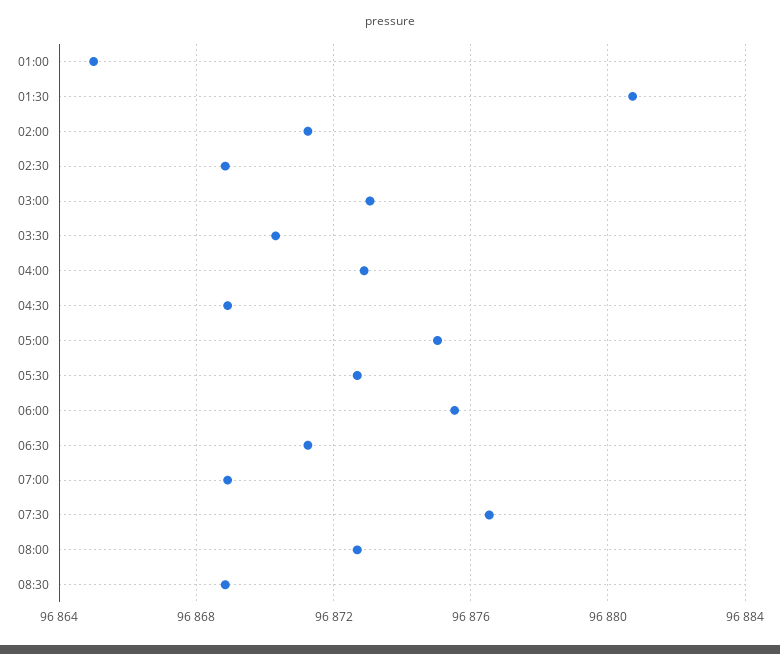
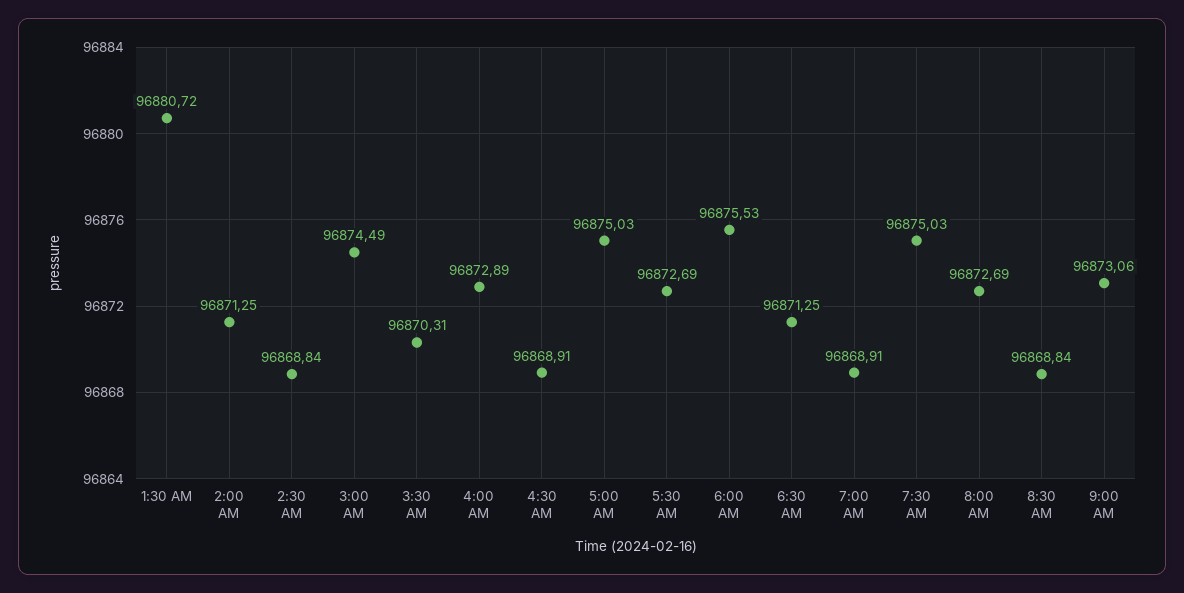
01:00: 96865 -> none
03:00: 96873 -> 96874.49
07:30: 96876.5 -> 96875.03
9:00 AM: none -> 96873.06

